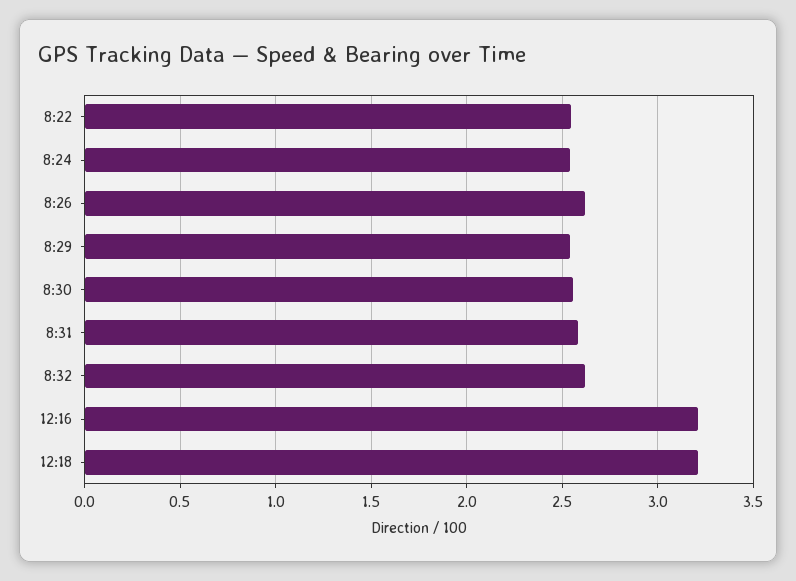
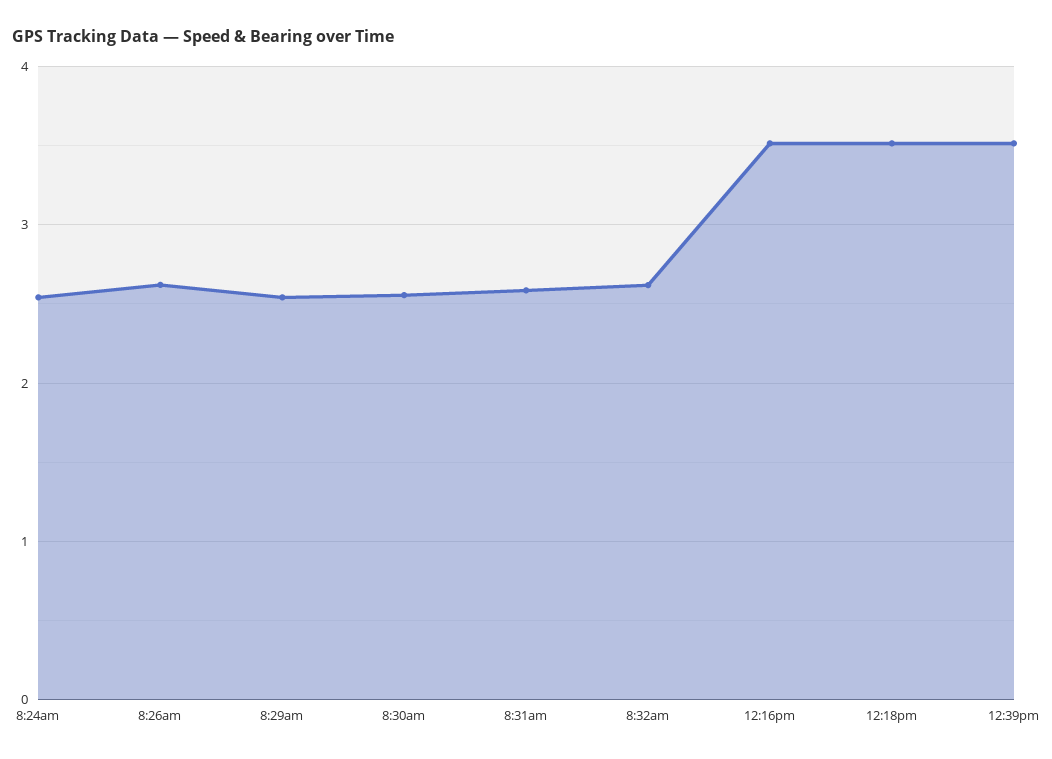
8:22: 2.55 -> none
12:16: 3.2 -> 3.5
12:18: 3.2 -> 3.5
12:39pm: none -> 3.5

